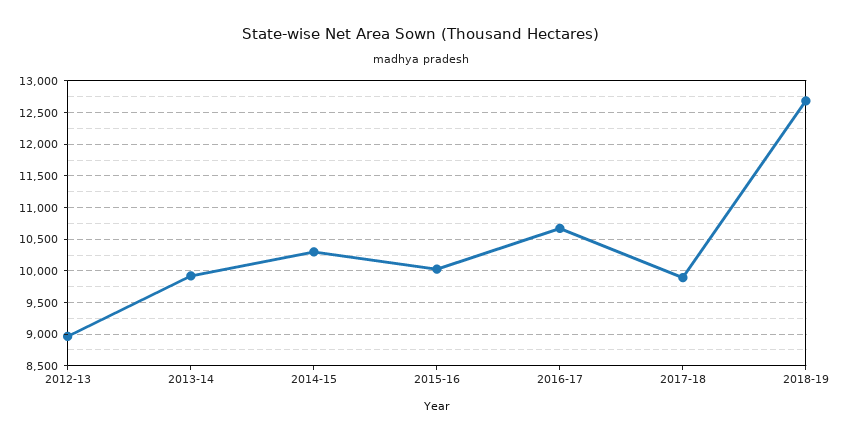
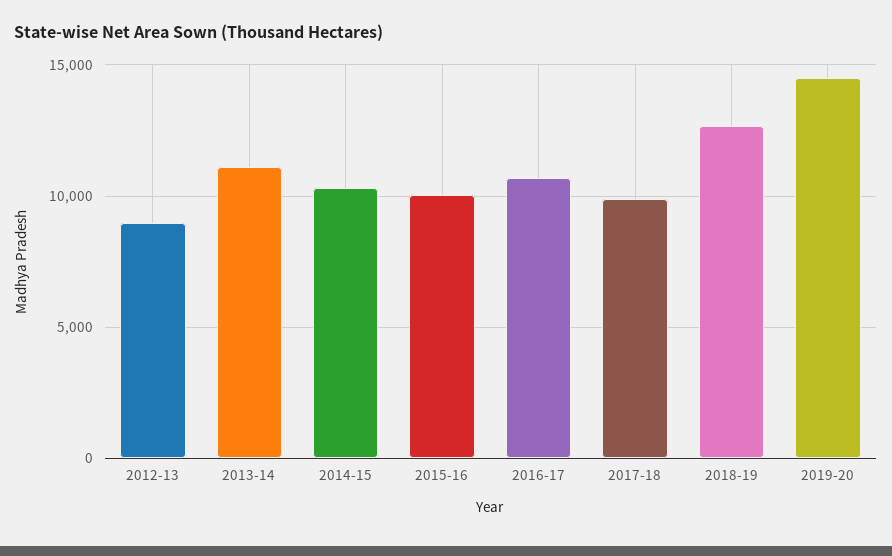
2013-14: 9900 -> 11000
2019-20: none -> 14500

